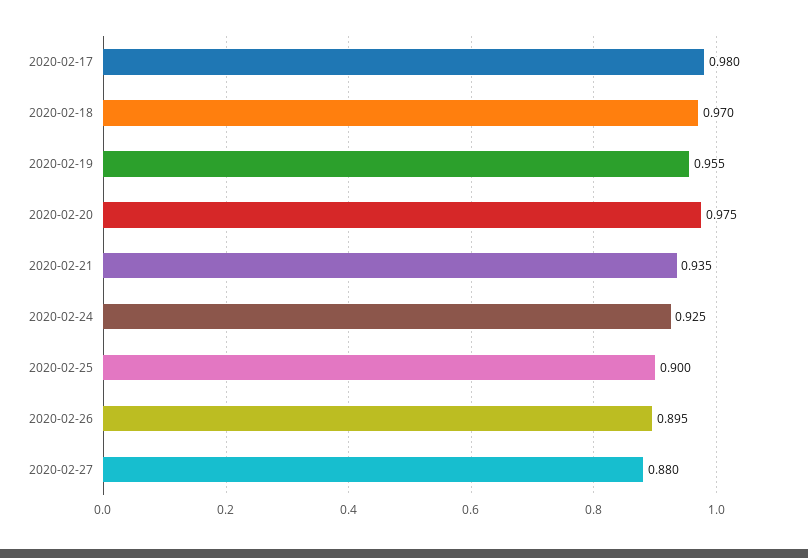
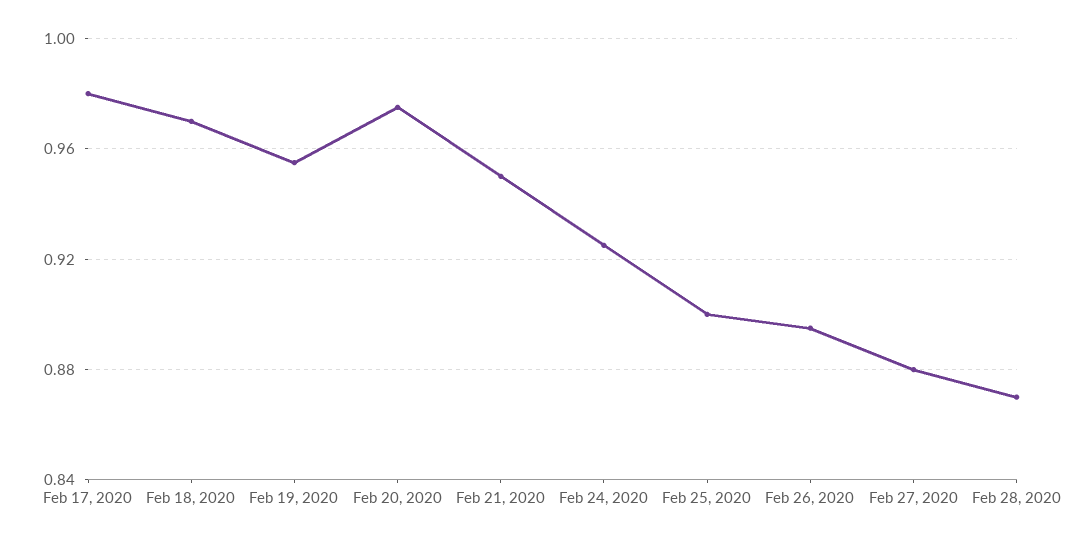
2020-02-21: 0.935 -> 0.95
Feb 28, 2020: none -> 0.87

